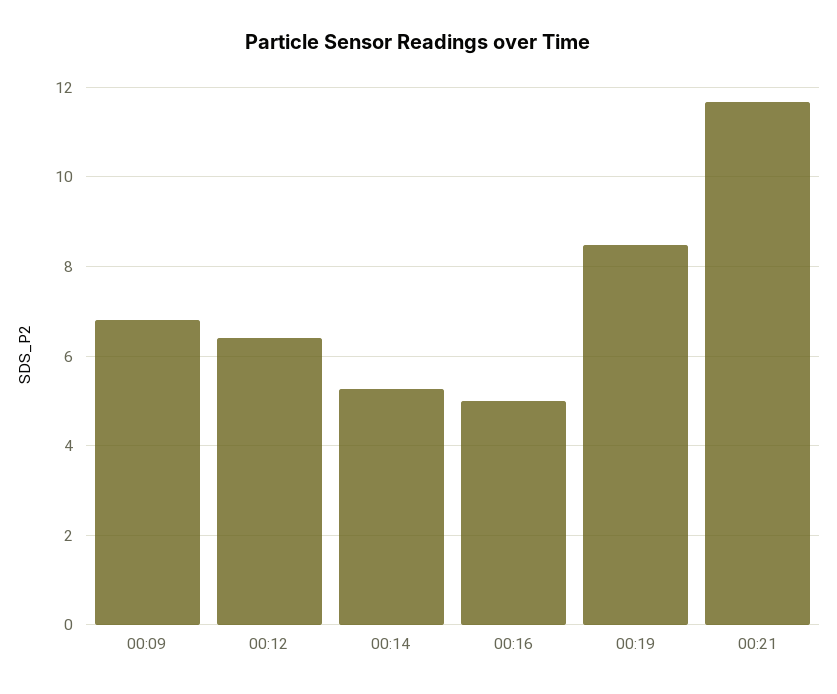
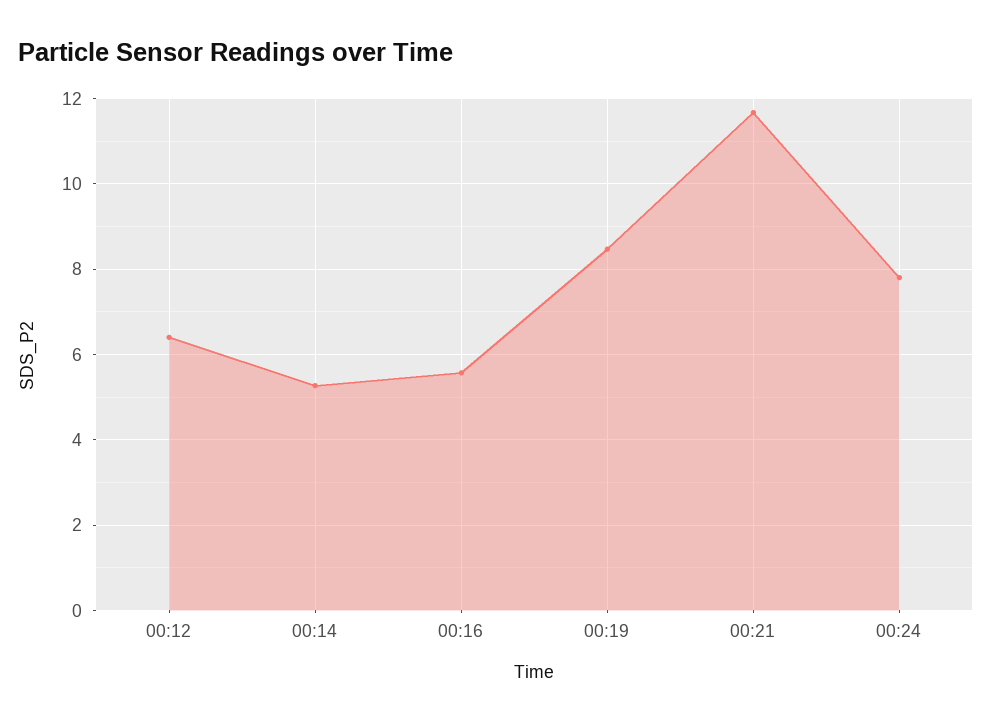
00:09: 6.8 -> none
00:16: 5 -> 5.6
00:24: none -> 7.8

